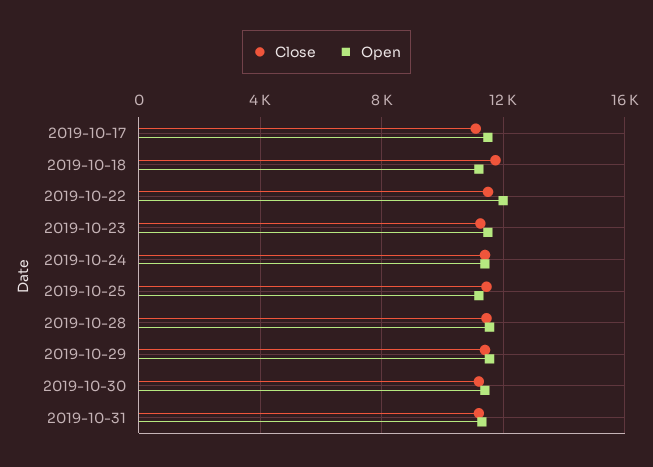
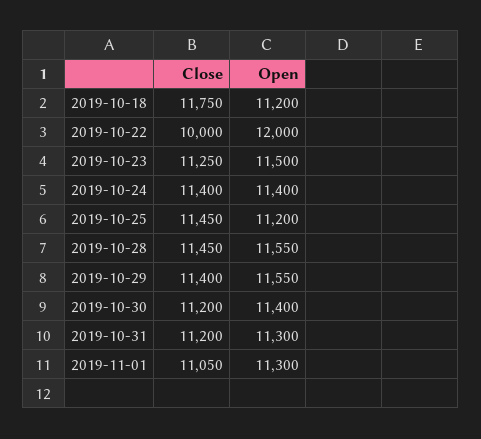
Close, 2019-10-17: 11000 -> none
Open, 2019-10-17: 11500 -> none
Close, 2019-10-22: 11500 -> 10000
Close, 2019-11-01: none -> 11050
Open, 2019-11-01: none -> 11300

